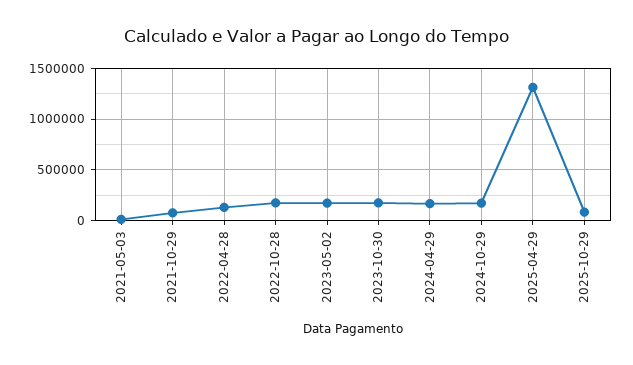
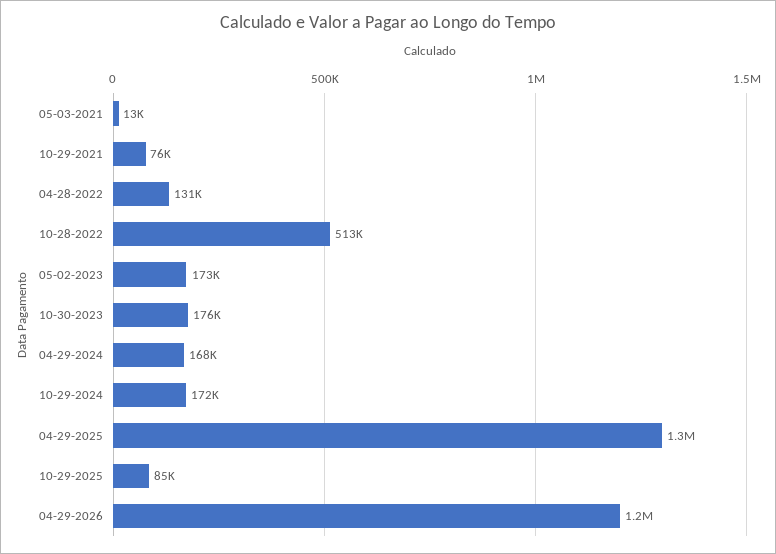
2022-10-28: 200000 -> 513000
04-29-2026: none -> 1200000

